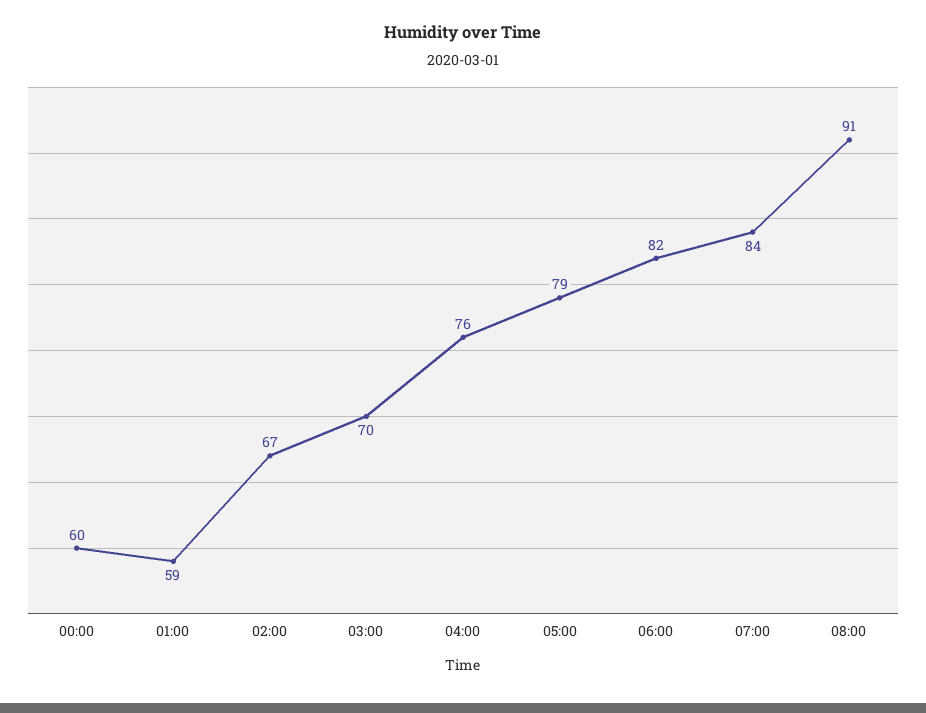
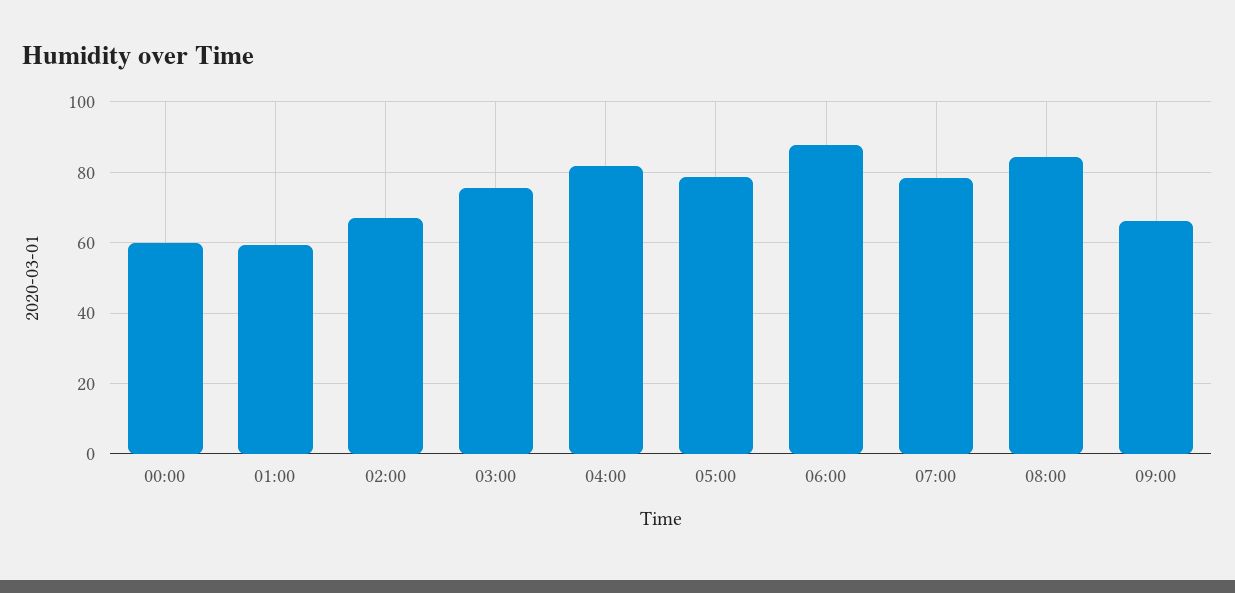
03:00: 70 -> 76
04:00: 76 -> 82
06:00: 82 -> 88
07:00: 84 -> 78
08:00: 91 -> 84
09:00: none -> 66

